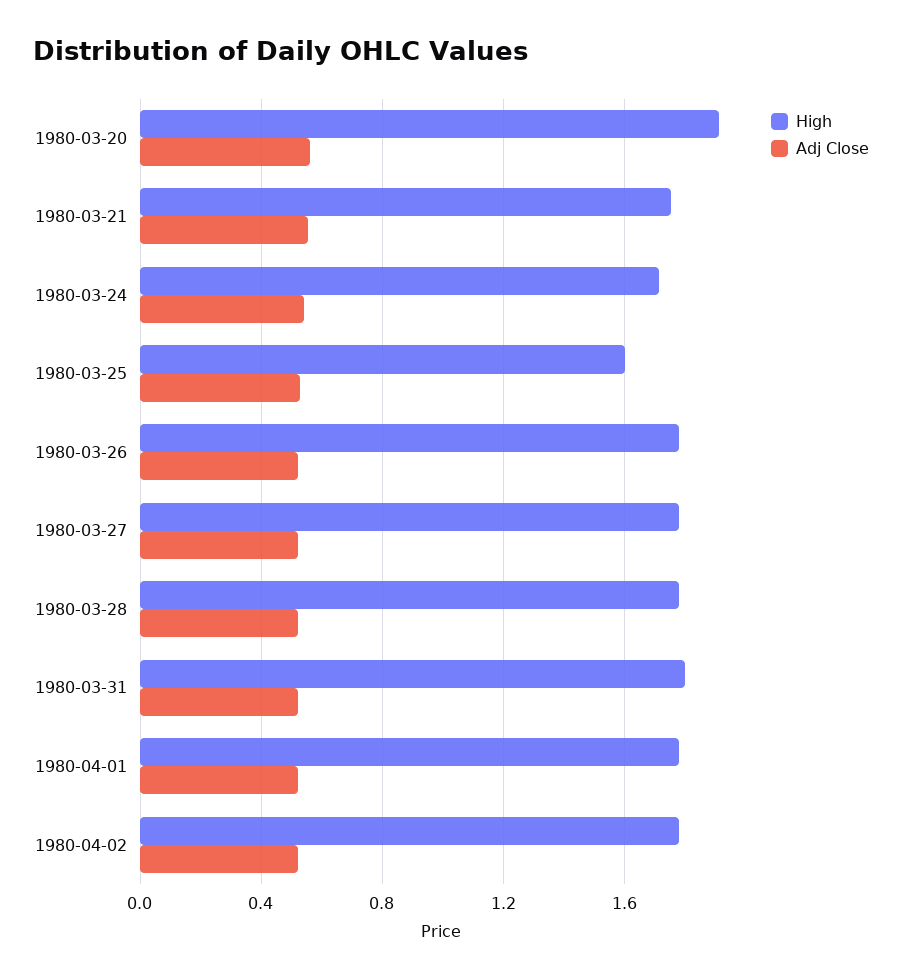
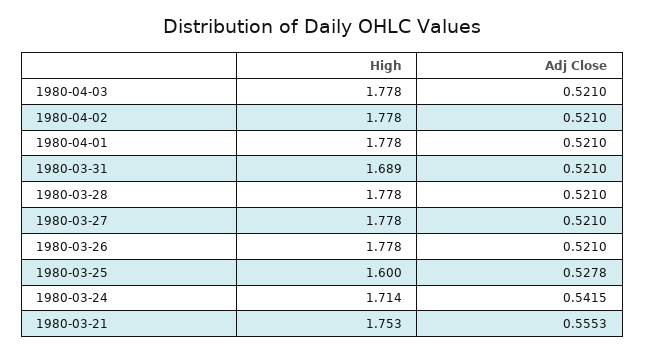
High, 1980-03-20: 1.9 -> none
Adj Close, 1980-03-20: 0.55 -> none
High, 1980-03-31: 1.8 -> 1.689
High, 1980-04-03: none -> 1.778
Adj Close, 1980-04-03: none -> 0.521

